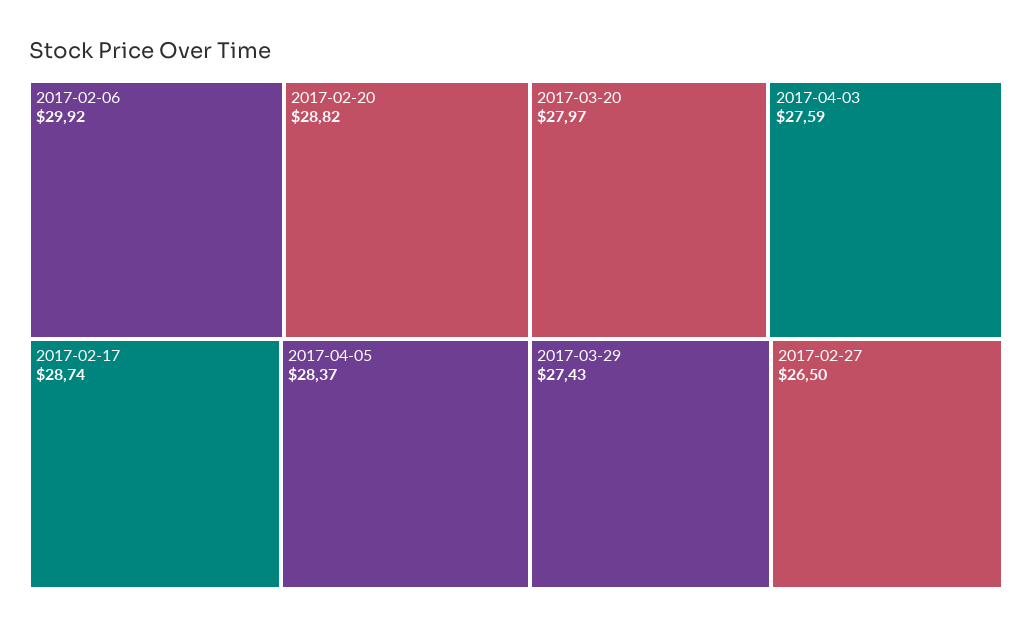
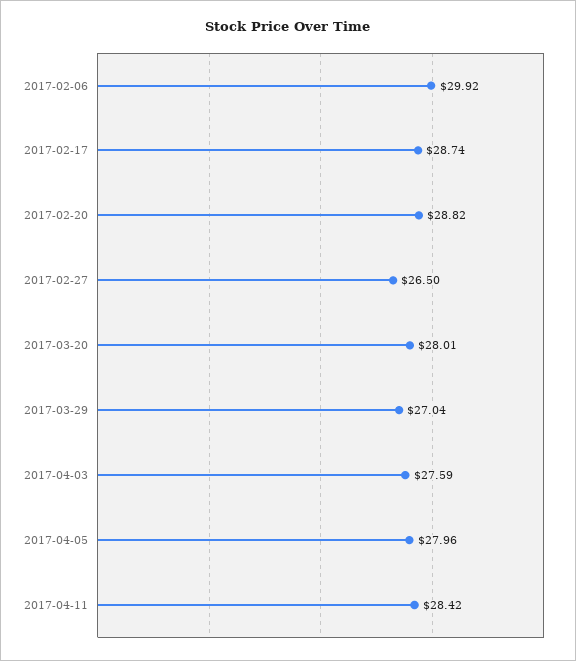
2017-04-05: 28.37 -> 27.96
2017-03-20: 27.97 -> 28.01
2017-03-29: 27.43 -> 27.04
2017-04-11: none -> 28.42

